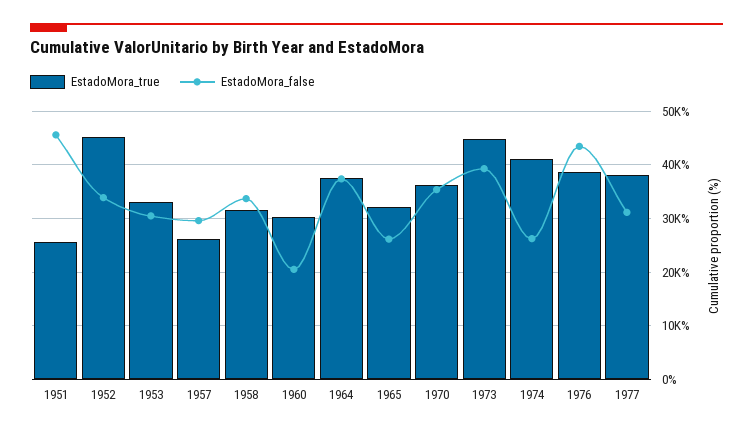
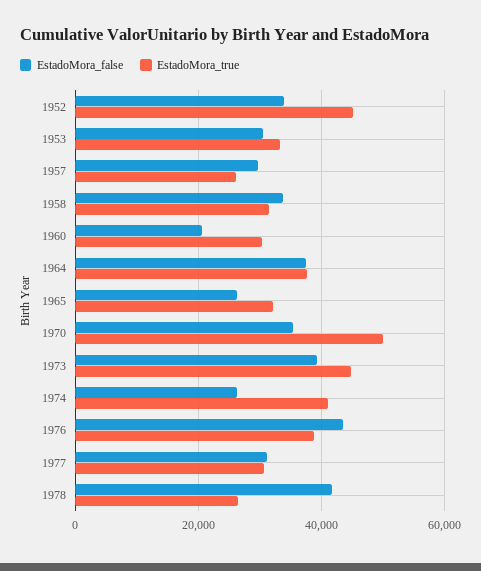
EstadoMora_true, 1951: 26000 -> none
EstadoMora_false, 1951: 46000 -> none
EstadoMora_true, 1970: 36000 -> 50000
EstadoMora_true, 1977: 38000 -> 30000
EstadoMora_false, 1978: none -> 42000
EstadoMora_true, 1978: none -> 26000

